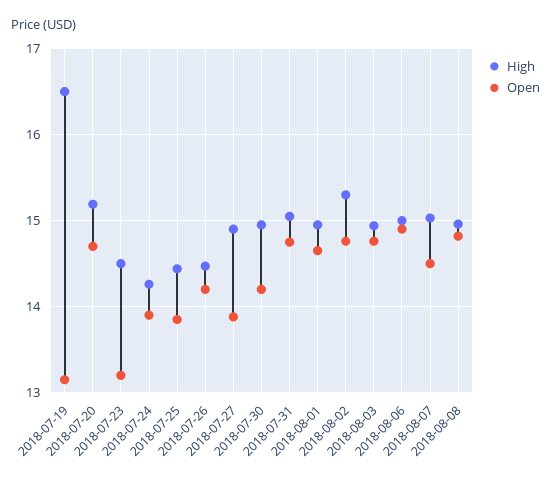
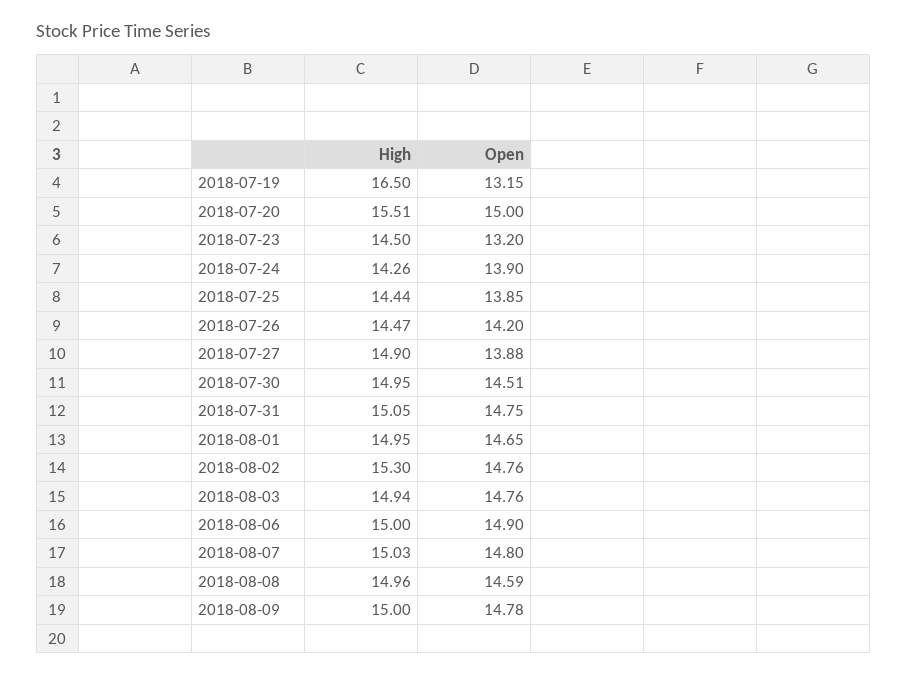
High, 2018-07-20: 15.2 -> 15.51
Open, 2018-07-20: 14.7 -> 15
Open, 2018-07-30: 14.2 -> 14.51
Open, 2018-08-07: 14.5 -> 14.8
Open, 2018-08-08: 14.8 -> 14.59
High, 2018-08-09: none -> 15
Open, 2018-08-09: none -> 14.78

